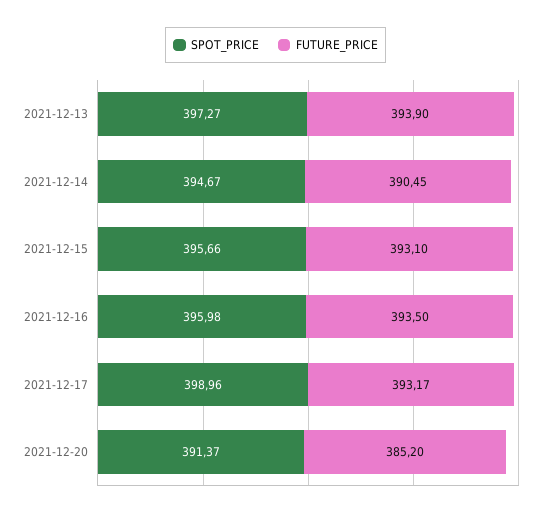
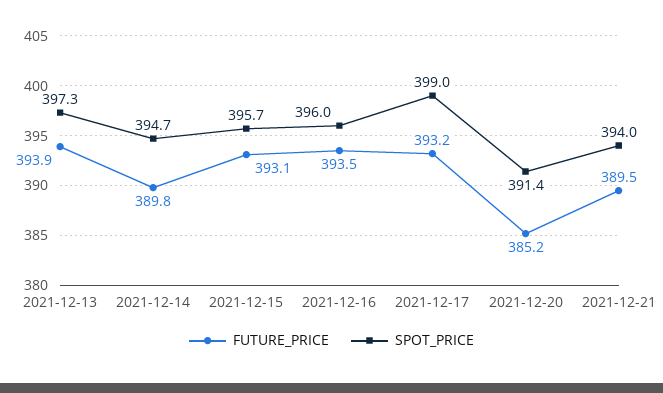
FUTURE_PRICE, 2021-12-14: 390.45 -> 389.8
FUTURE_PRICE, 2021-12-21: none -> 389.5
SPOT_PRICE, 2021-12-21: none -> 394

